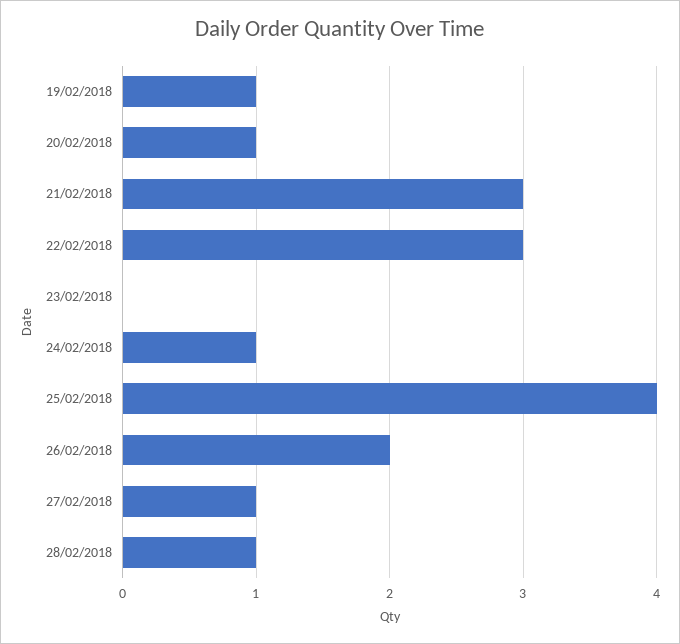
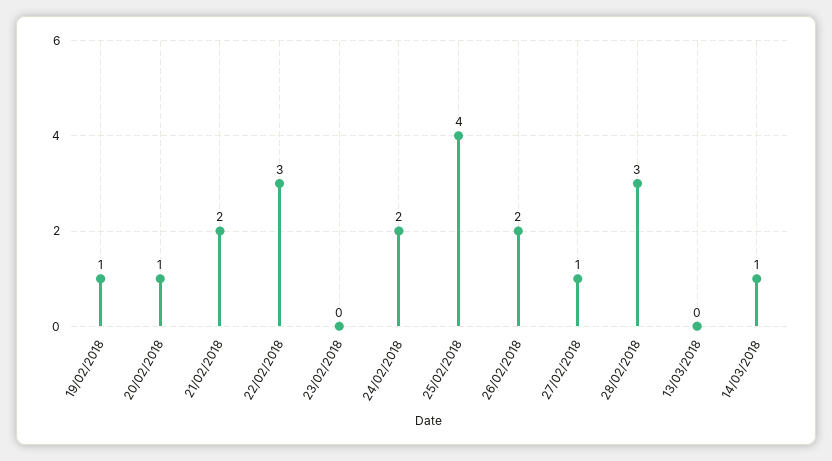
21/02/2018: 3 -> 2
24/02/2018: 1 -> 2
28/02/2018: 1 -> 3
13/03/2018: none -> 0
14/03/2018: none -> 1

